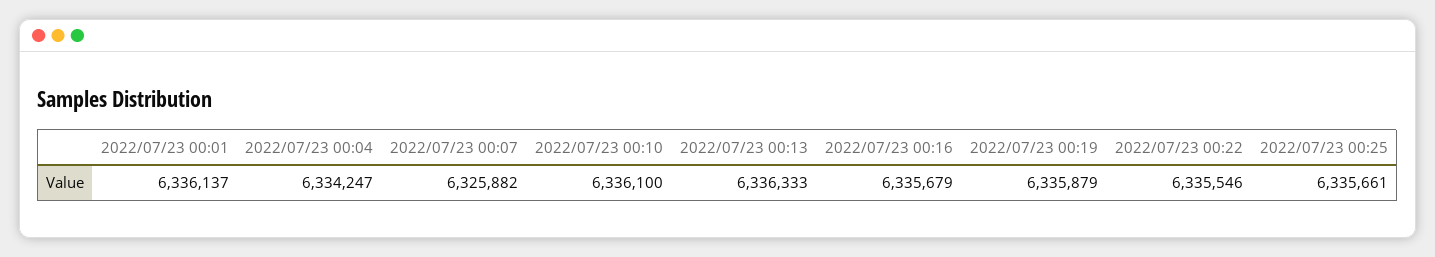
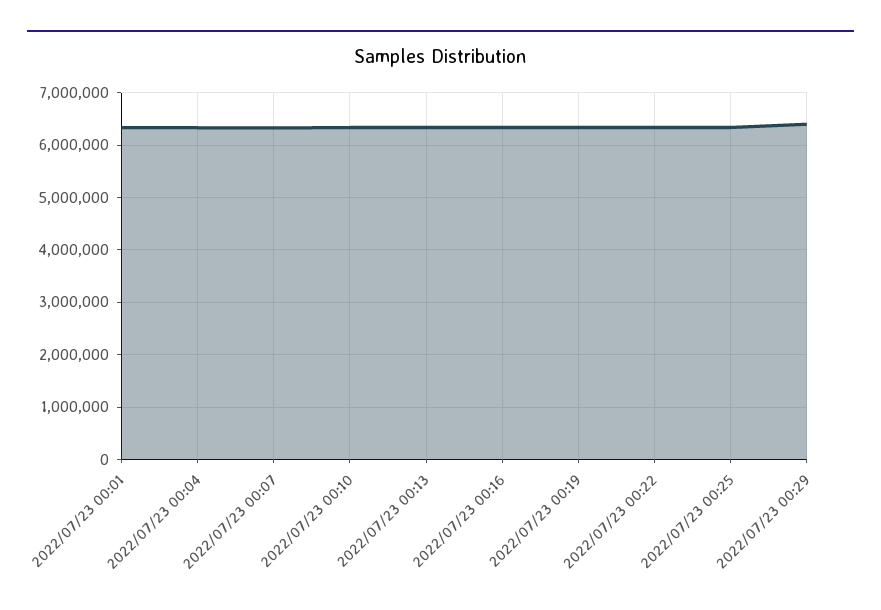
2022/07/23 00:29: none -> 6400000

